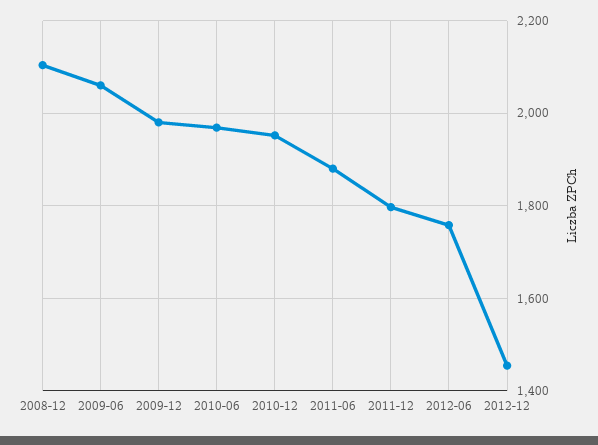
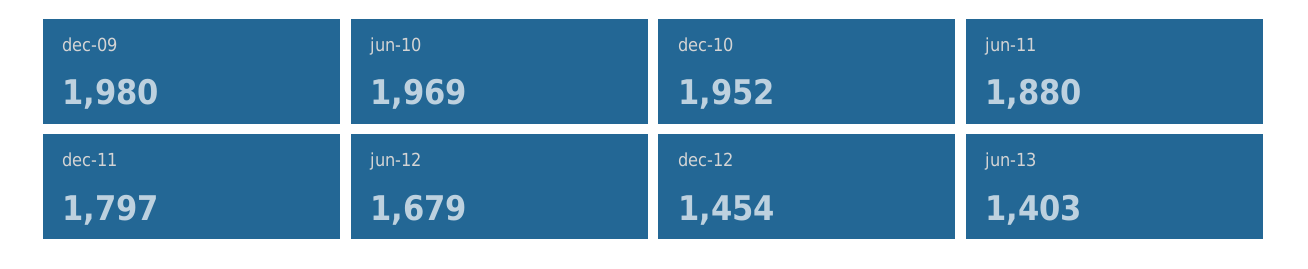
2008-12: 2100 -> none
2009-06: 2060 -> none
2012-06: 1760 -> 1679
jun-13: none -> 1403

